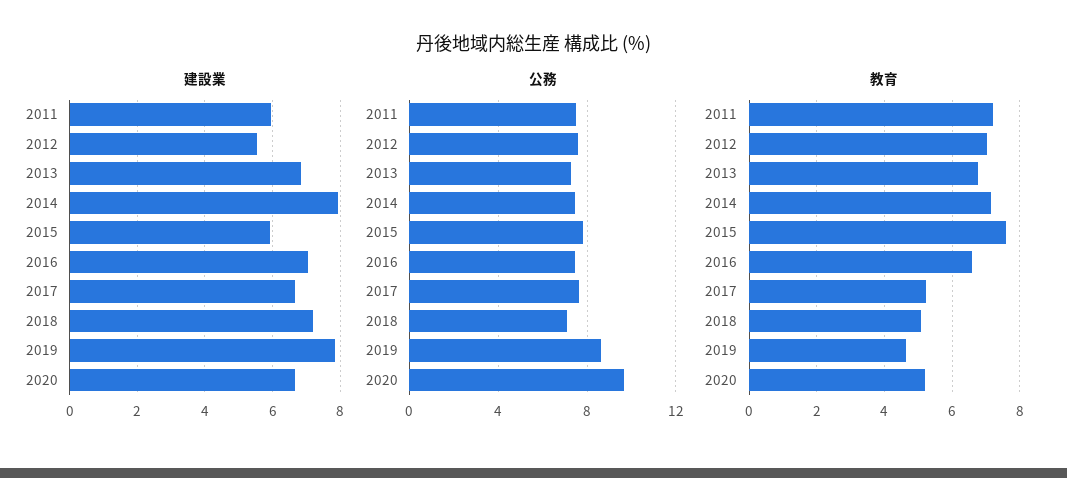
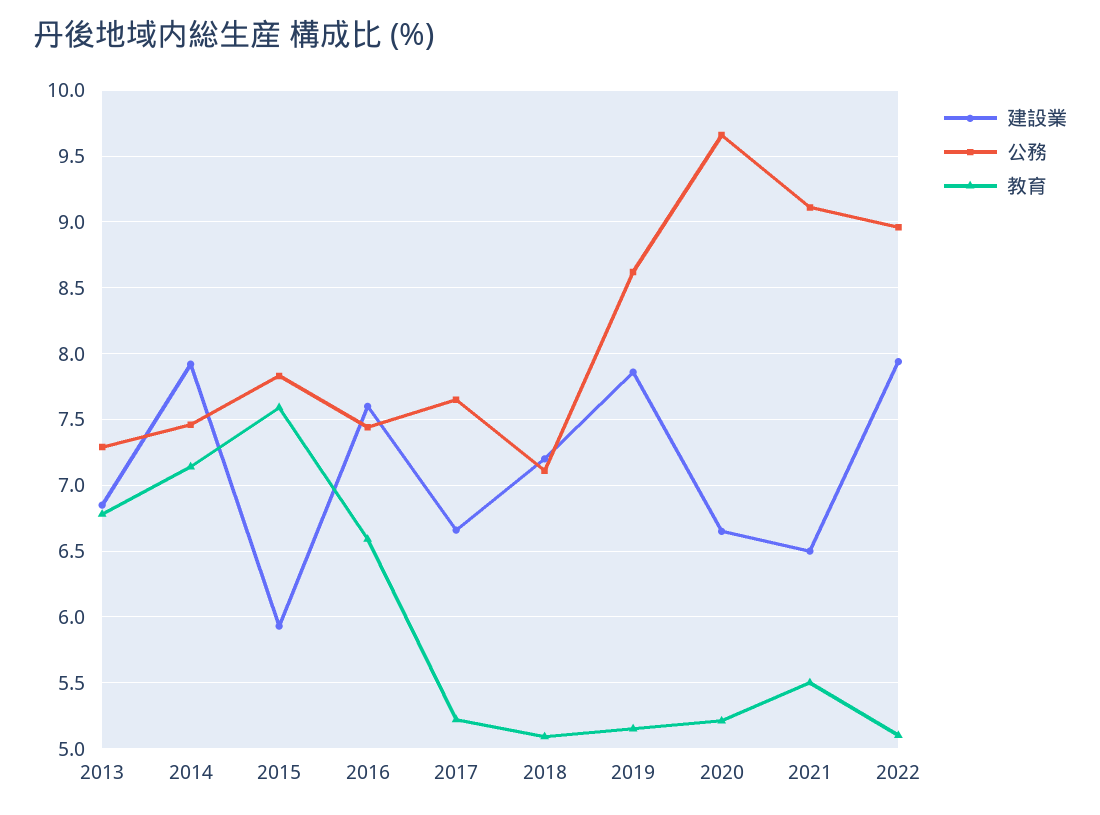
建設業, 2011: 6 -> none
建設業, 2012: 5.6 -> none
建設業, 2016: 7 -> 7.6
公務, 2011: 7.5 -> none
公務, 2012: 7.5 -> none
教育, 2011: 7.2 -> none
教育, 2012: 7 -> none
教育, 2019: 4.6 -> 5.15
建設業, 2021: none -> 6.5
公務, 2021: none -> 9.1
教育, 2021: none -> 5.5
建設業, 2022: none -> 7.95
公務, 2022: none -> 8.95
教育, 2022: none -> 5.1

